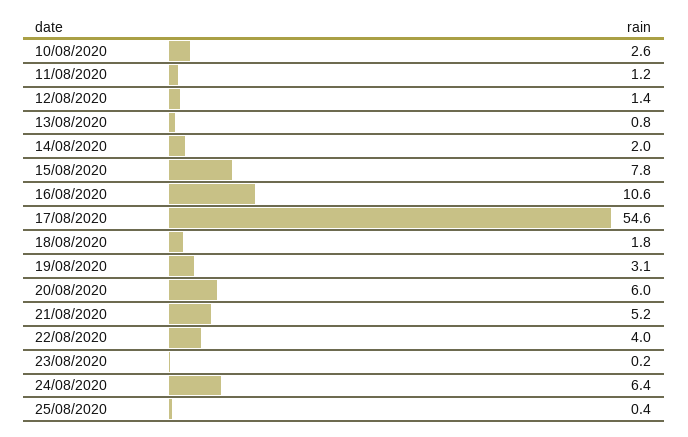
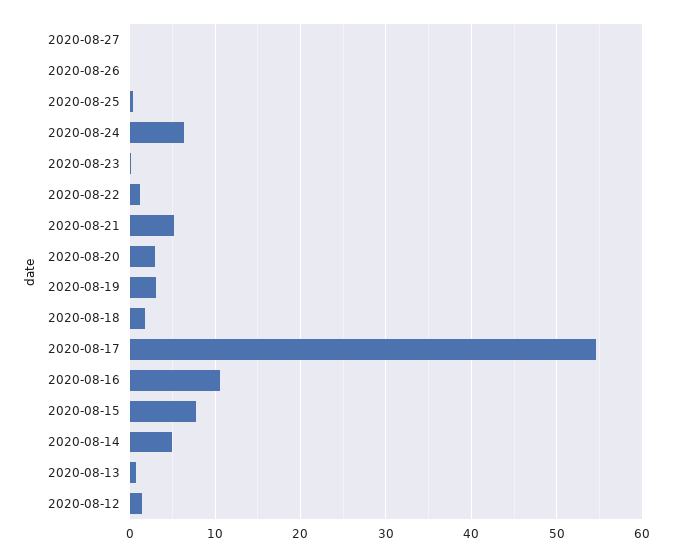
10/08/2020: 2.6 -> none
11/08/2020: 1.2 -> none
14/08/2020: 2 -> 5
20/08/2020: 6 -> 3
22/08/2020: 4 -> 1
2020-08-27: none -> 0
2020-08-26: none -> 0

